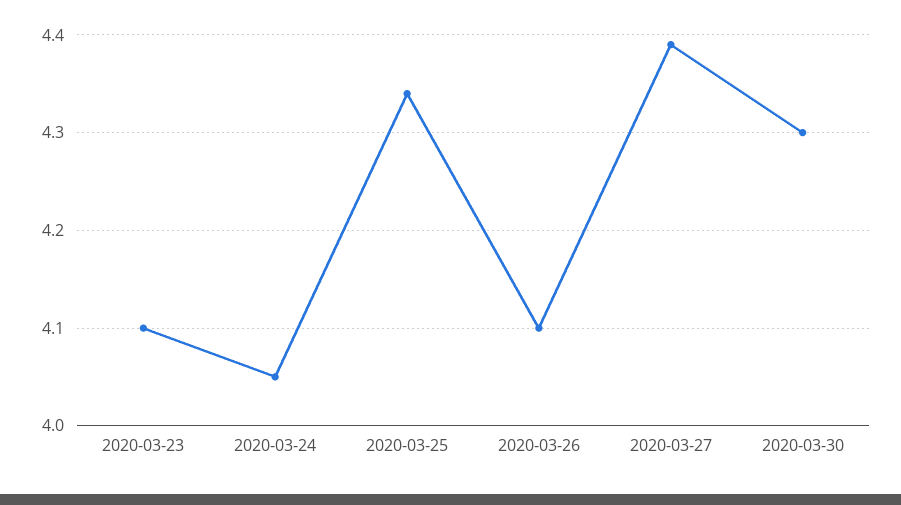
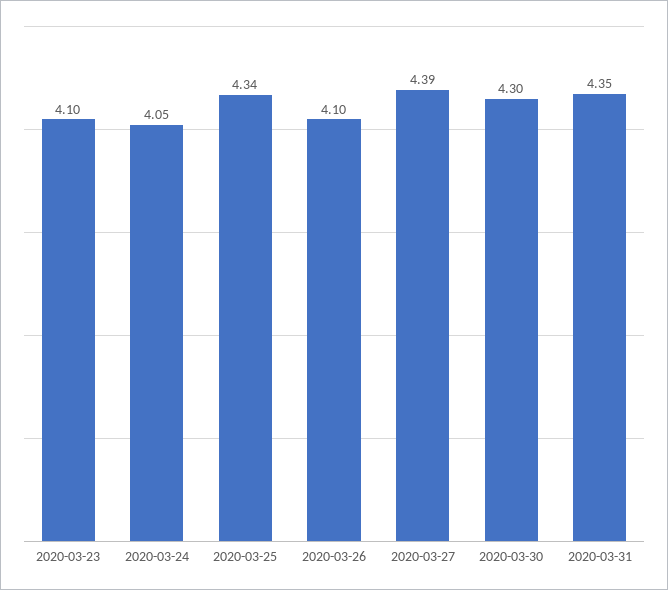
2020-03-31: none -> 4.35

